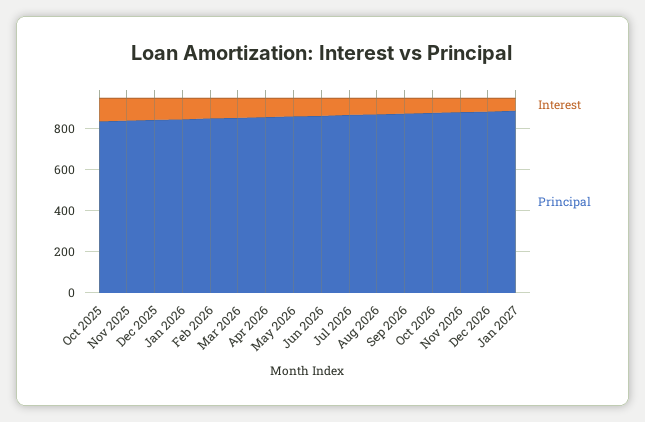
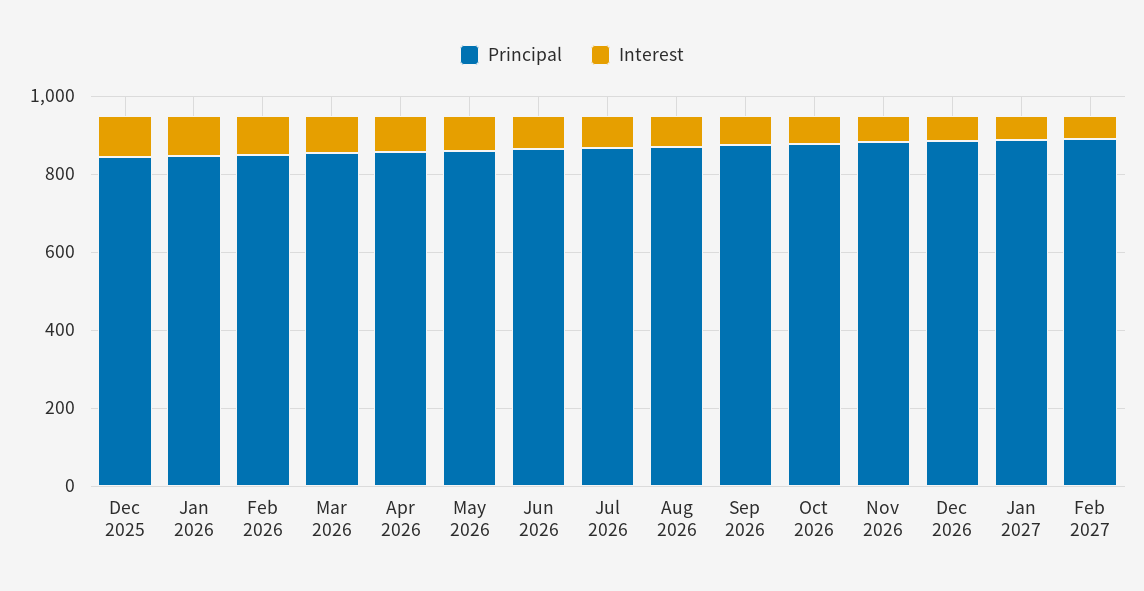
Interest, Oct 2025: 100 -> none
Principal, Oct 2025: 850 -> none
Interest, Nov 2025: 100 -> none
Principal, Nov 2025: 850 -> none
Principal, Feb 2027: none -> 900
Interest, Feb 2027: none -> 50

